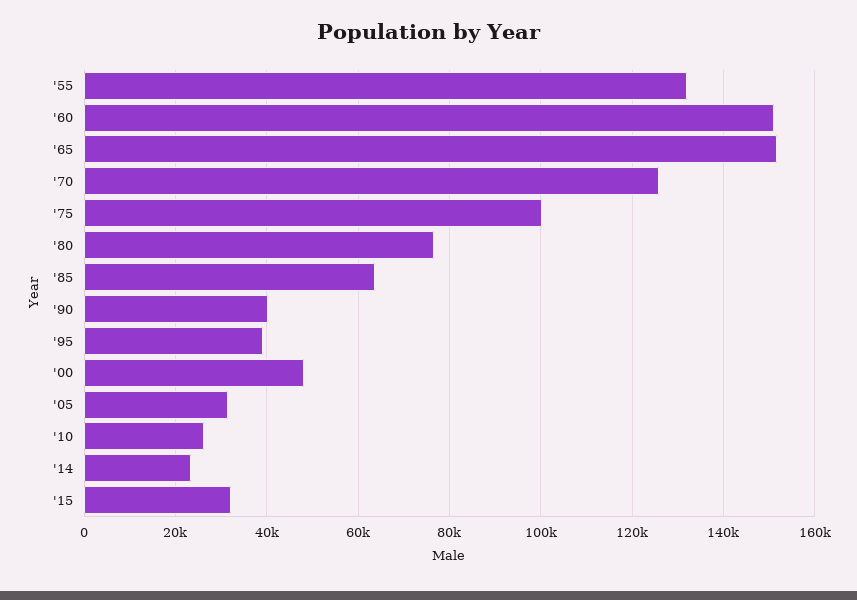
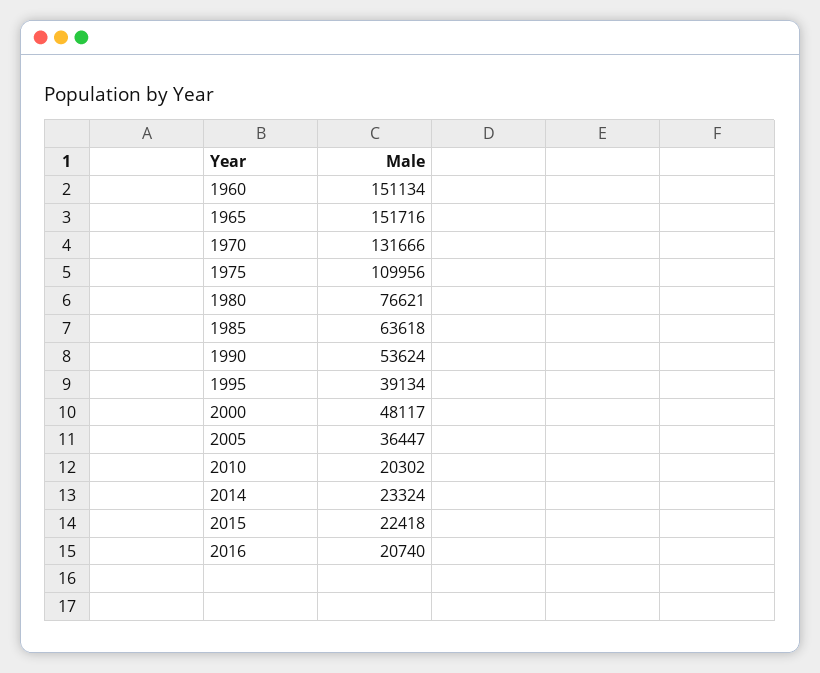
'55: 132000 -> none
'70: 126000 -> 131666
'75: 100000 -> 109956
'90: 40000 -> 53624
'05: 32000 -> 36447
'10: 26000 -> 20302
'15: 32000 -> 22418
2016: none -> 20740

